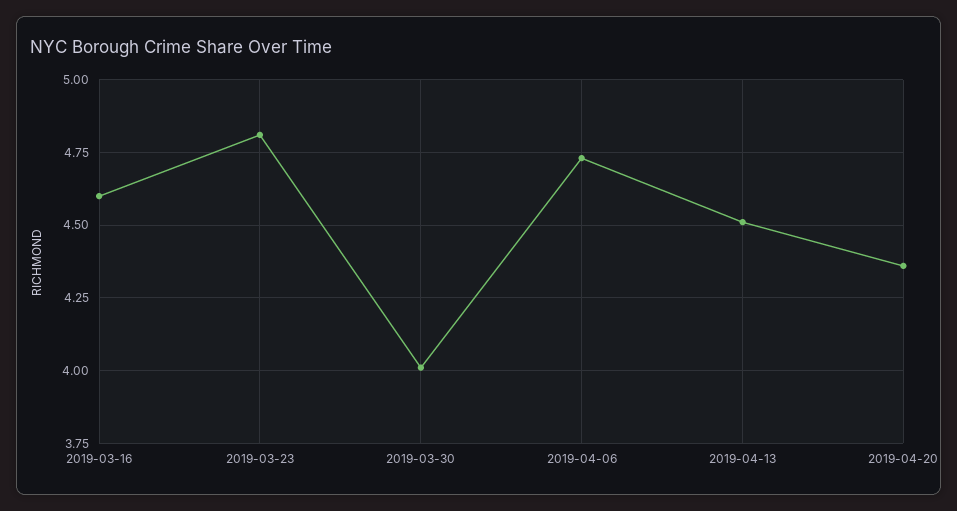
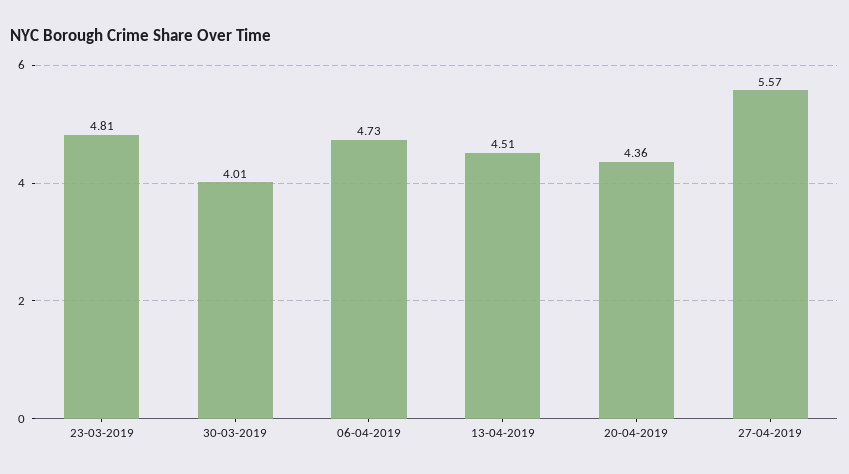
2019-03-16: 4.6 -> none
27-04-2019: none -> 5.57

